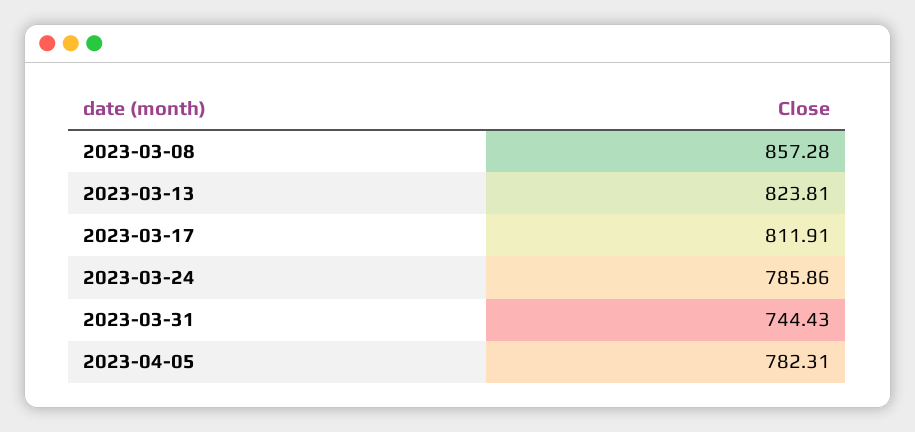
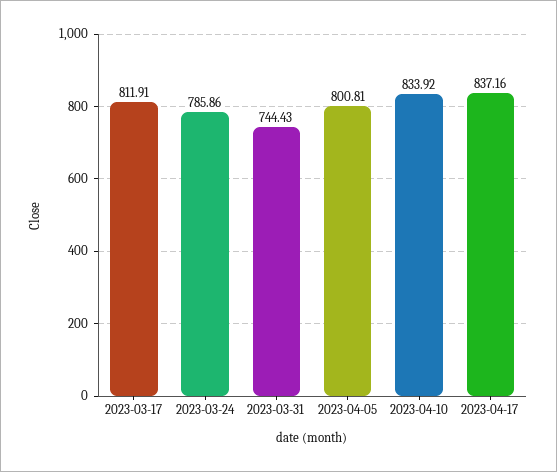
2023-03-08: 857.28 -> none
2023-03-13: 823.81 -> none
2023-04-05: 782.31 -> 800.81
2023-04-10: none -> 833.92
2023-04-17: none -> 837.16

